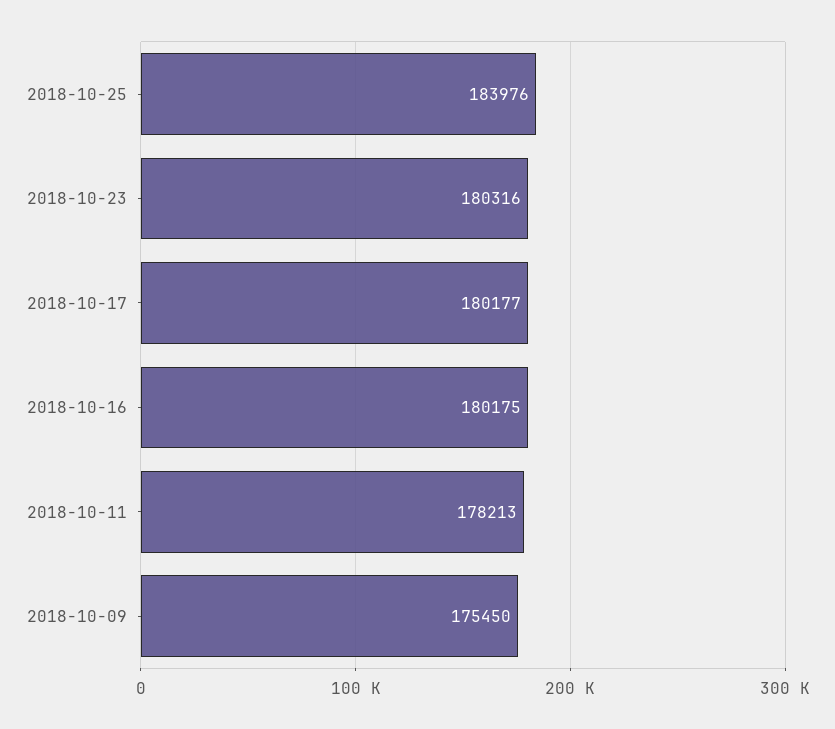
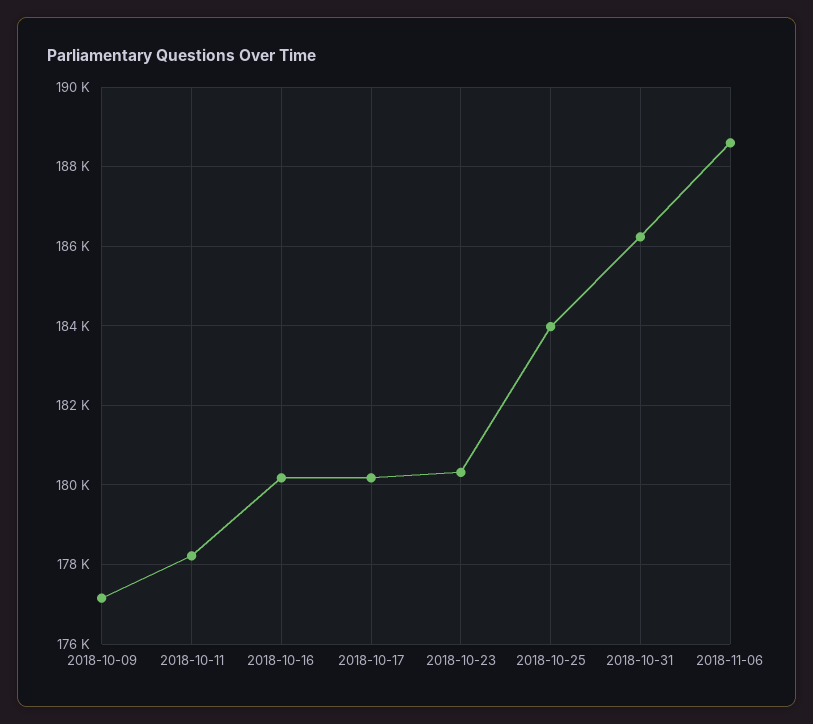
2018-10-09: 175450 -> 177200
2018-10-31: none -> 186200
2018-11-06: none -> 188600

